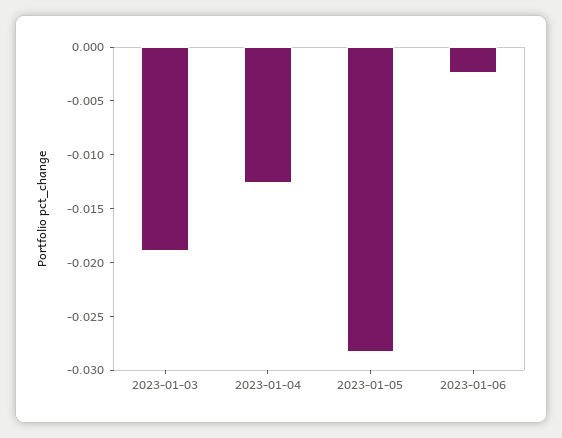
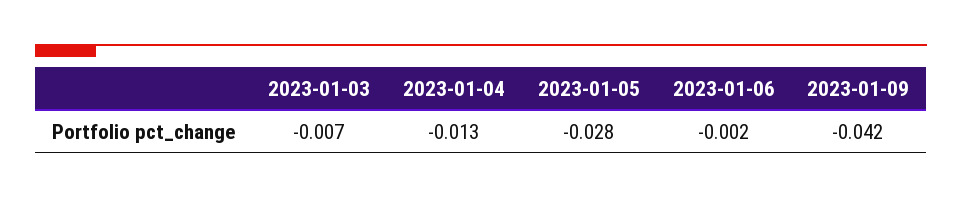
2023-01-03: -0.019 -> -0.007
2023-01-09: none -> -0.042

